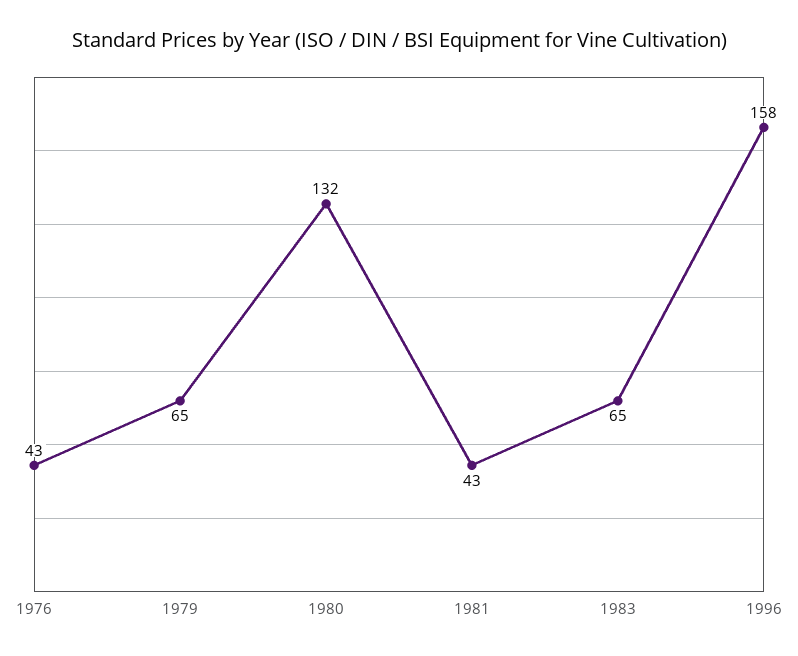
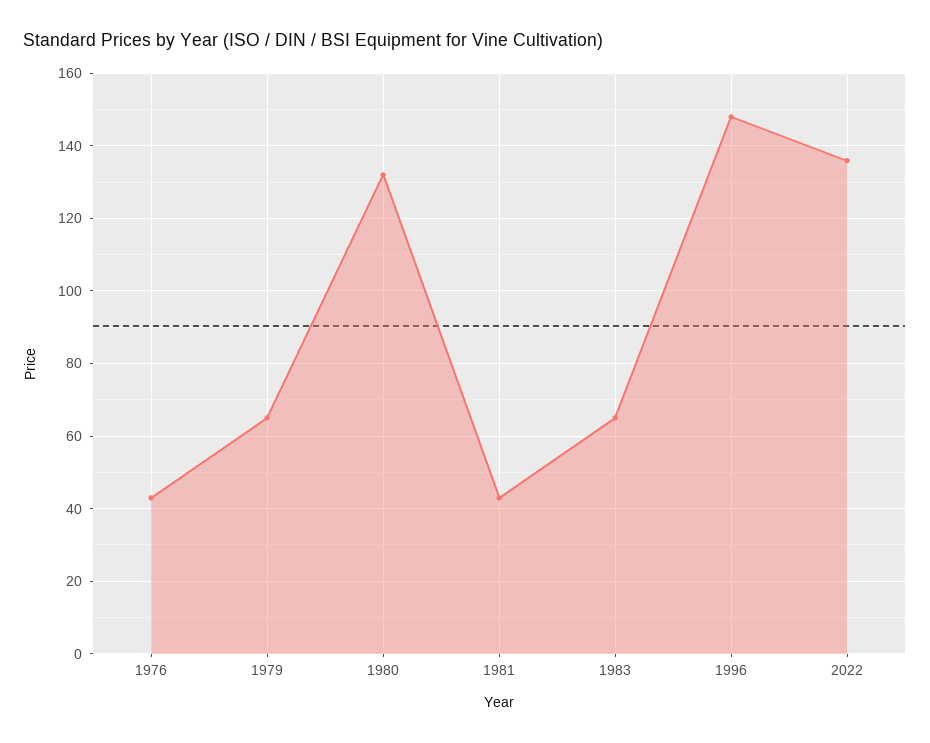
1996: 158 -> 148
2022: none -> 136

